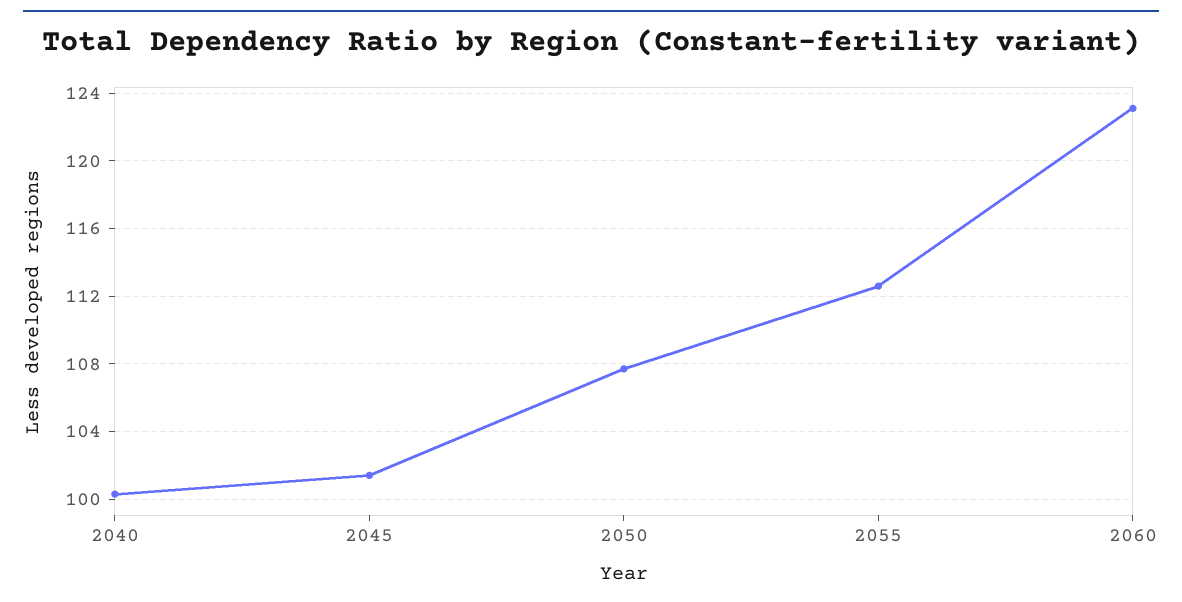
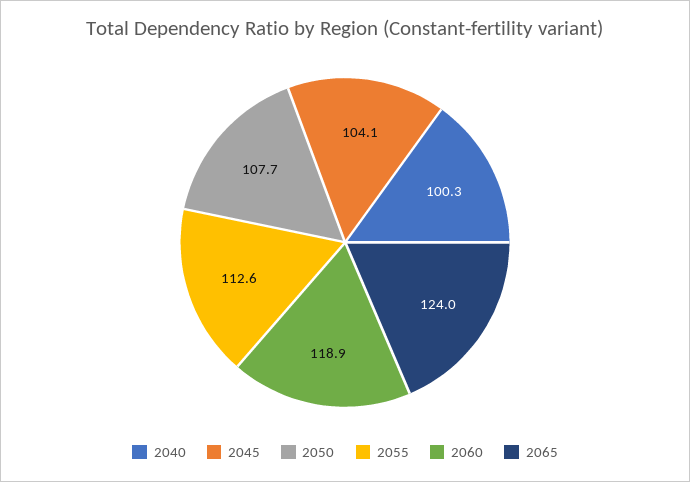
2045: 101.5 -> 104.1
2060: 123 -> 118.9
2065: none -> 124

